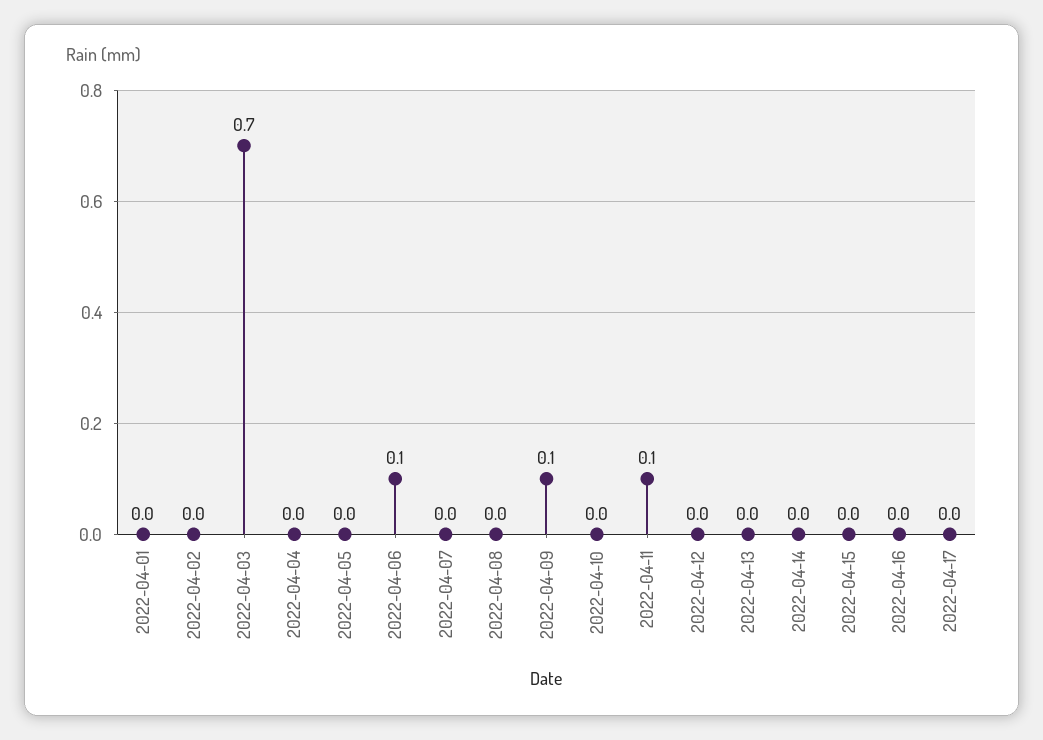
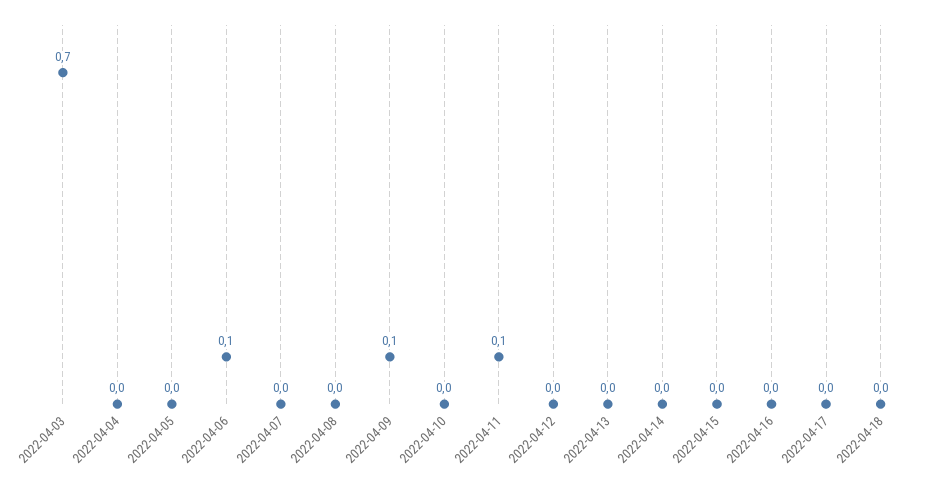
2022-04-01: 0 -> none
2022-04-02: 0 -> none
2022-04-18: none -> 0

